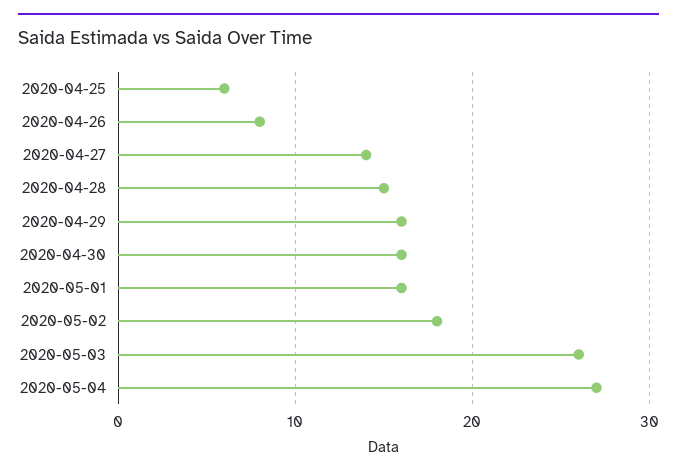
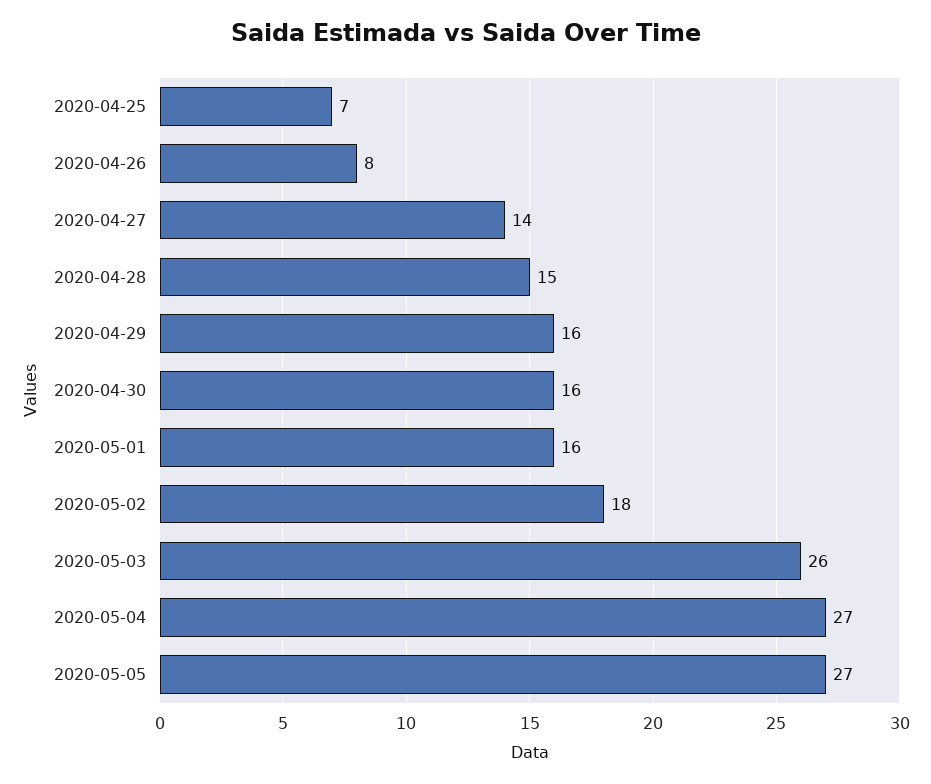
2020-04-25: 6 -> 7
2020-05-05: none -> 27

